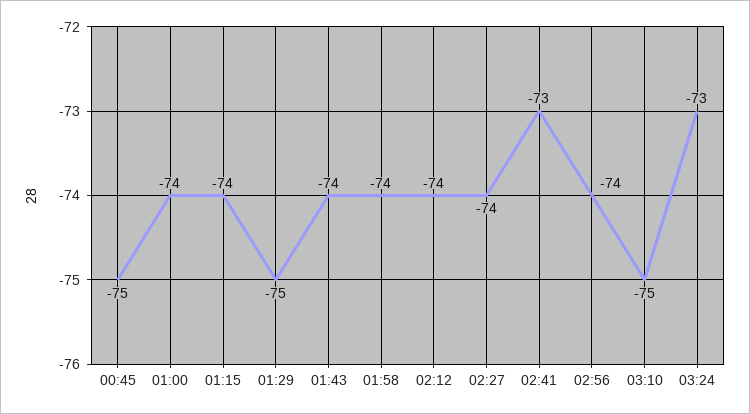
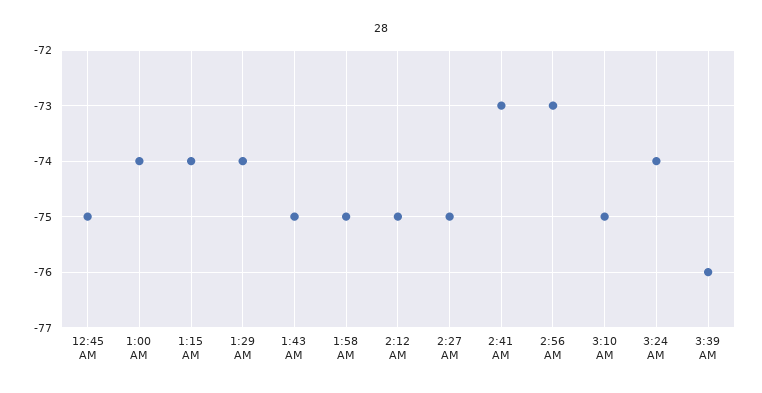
01:29: -75 -> -74
01:43: -74 -> -75
01:58: -74 -> -75
02:12: -74 -> -75
02:27: -74 -> -75
02:56: -74 -> -73
03:24: -73 -> -74
3:39 AM: none -> -76

